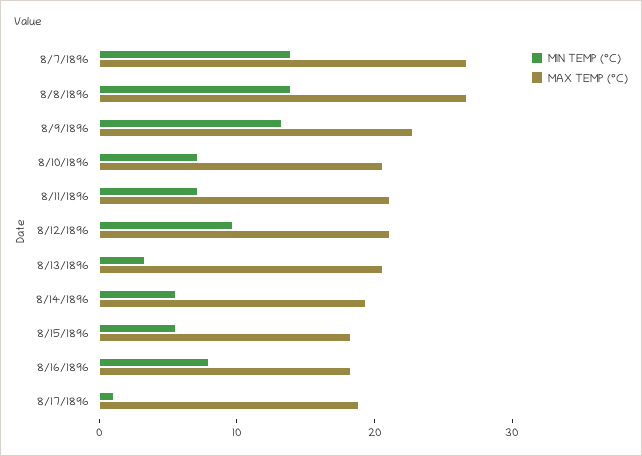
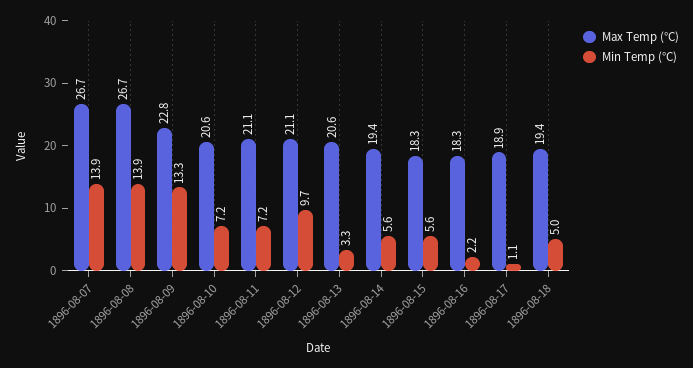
MIN TEMP (°C), 8/16/1896: 8 -> 2.2
MAX TEMP (°C), 1896-08-18: none -> 19.4
MIN TEMP (°C), 1896-08-18: none -> 5

